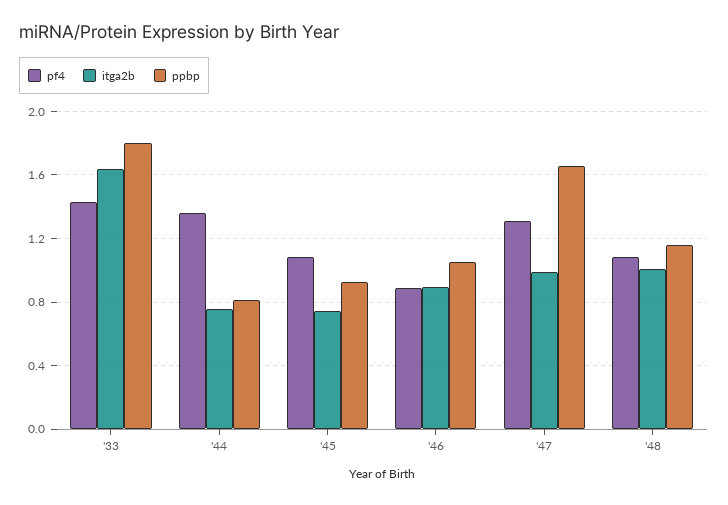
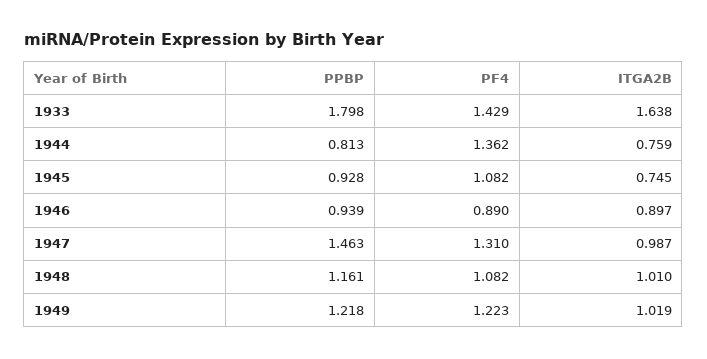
ppbp, '46: 1.05 -> 0.939
ppbp, '47: 1.65 -> 1.463
ppbp, 1949: none -> 1.218
pf4, 1949: none -> 1.223
itga2b, 1949: none -> 1.019

